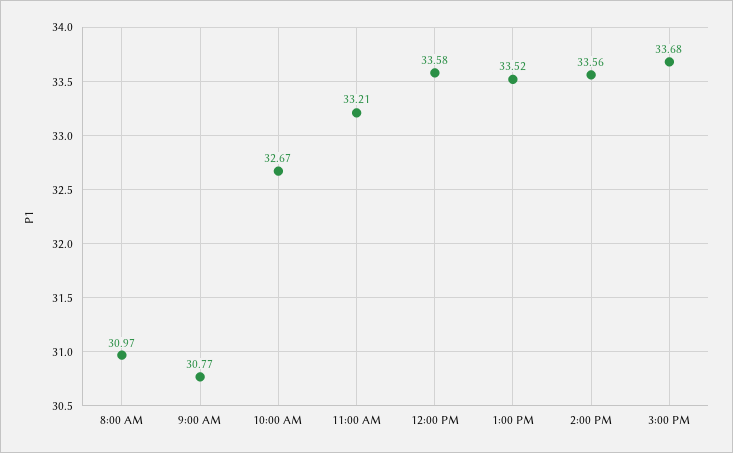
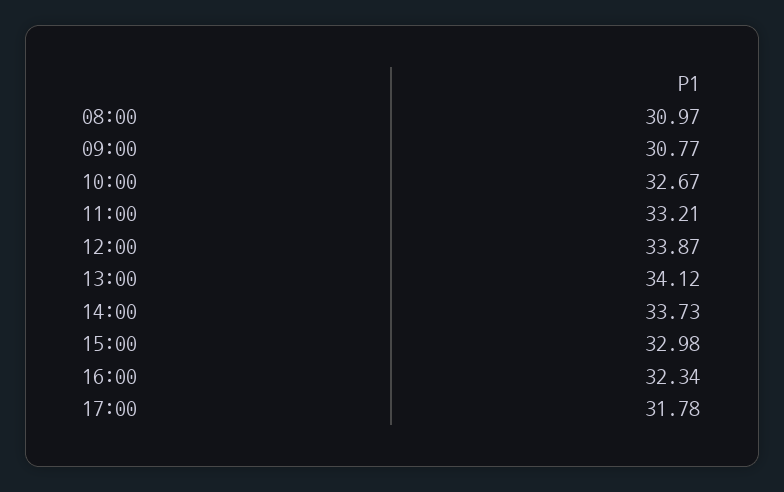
12:00 PM: 33.58 -> 33.87
1:00 PM: 33.52 -> 34.12
2:00 PM: 33.56 -> 33.73
3:00 PM: 33.68 -> 32.98
16:00: none -> 32.34
17:00: none -> 31.78

